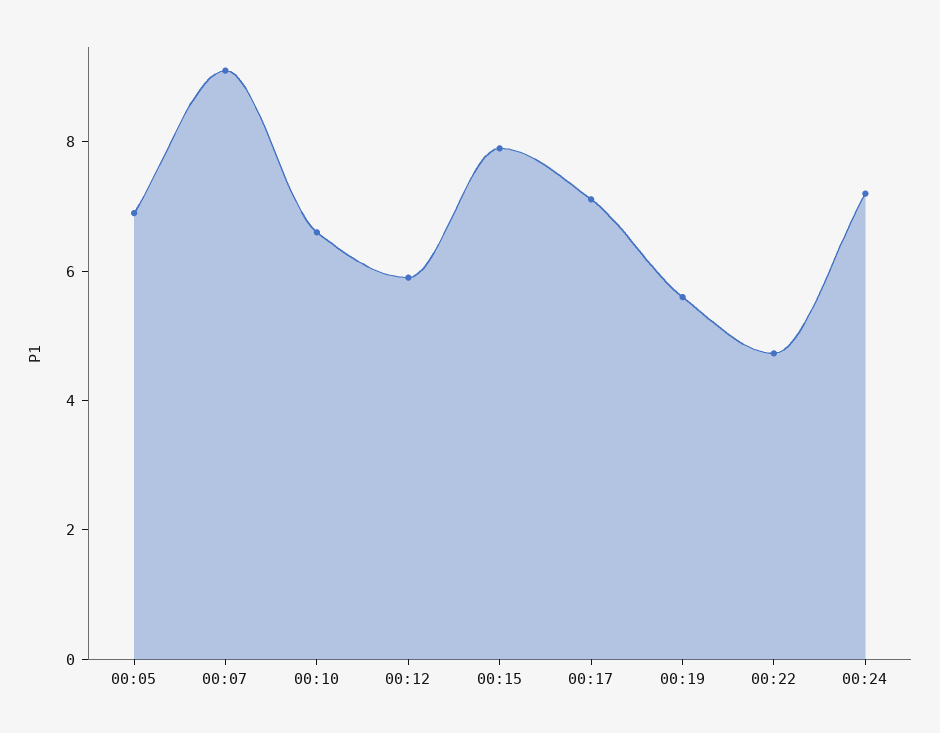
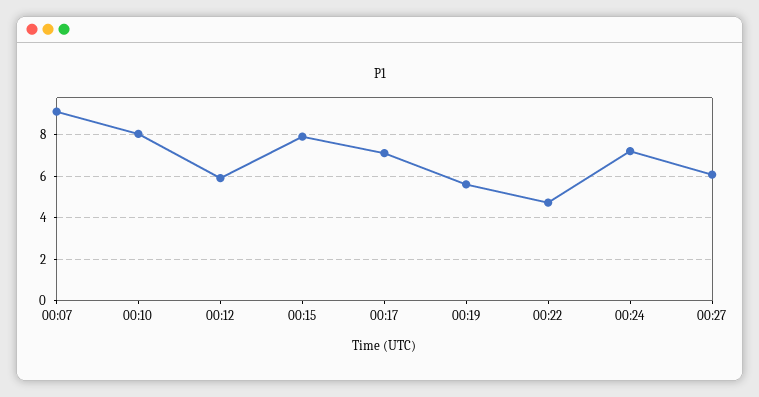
00:05: 7 -> none
00:10: 6.5 -> 8
00:27: none -> 6

